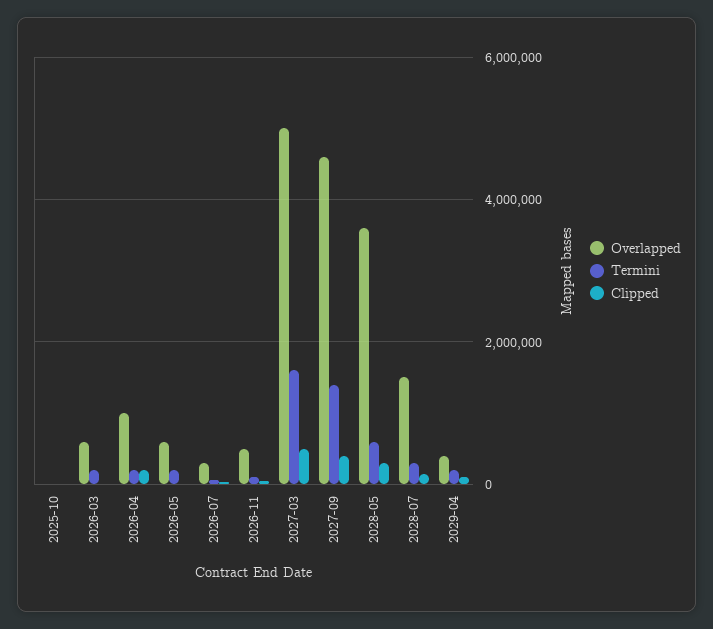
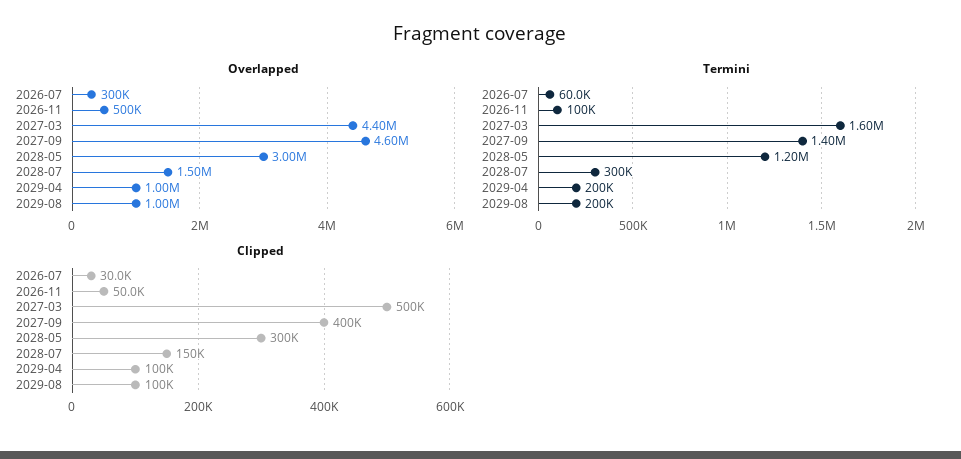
Overlapped, 2025-10: 0 -> none
Termini, 2025-10: 0 -> none
Clipped, 2025-10: 0 -> none
Overlapped, 2026-03: 600000 -> none
Termini, 2026-03: 200000 -> none
Clipped, 2026-03: 0 -> none
Overlapped, 2026-04: 1000000 -> none
Termini, 2026-04: 200000 -> none
Clipped, 2026-04: 200000 -> none
Overlapped, 2026-05: 600000 -> none
Termini, 2026-05: 200000 -> none
Clipped, 2026-05: 0 -> none
Overlapped, 2027-03: 5000000 -> 4400000
Overlapped, 2028-05: 3600000 -> 3000000
Termini, 2028-05: 600000 -> 1200000
Overlapped, 2029-04: 400000 -> 1000000
Overlapped, 2029-08: none -> 1000000
Termini, 2029-08: none -> 200000
Clipped, 2029-08: none -> 100000

